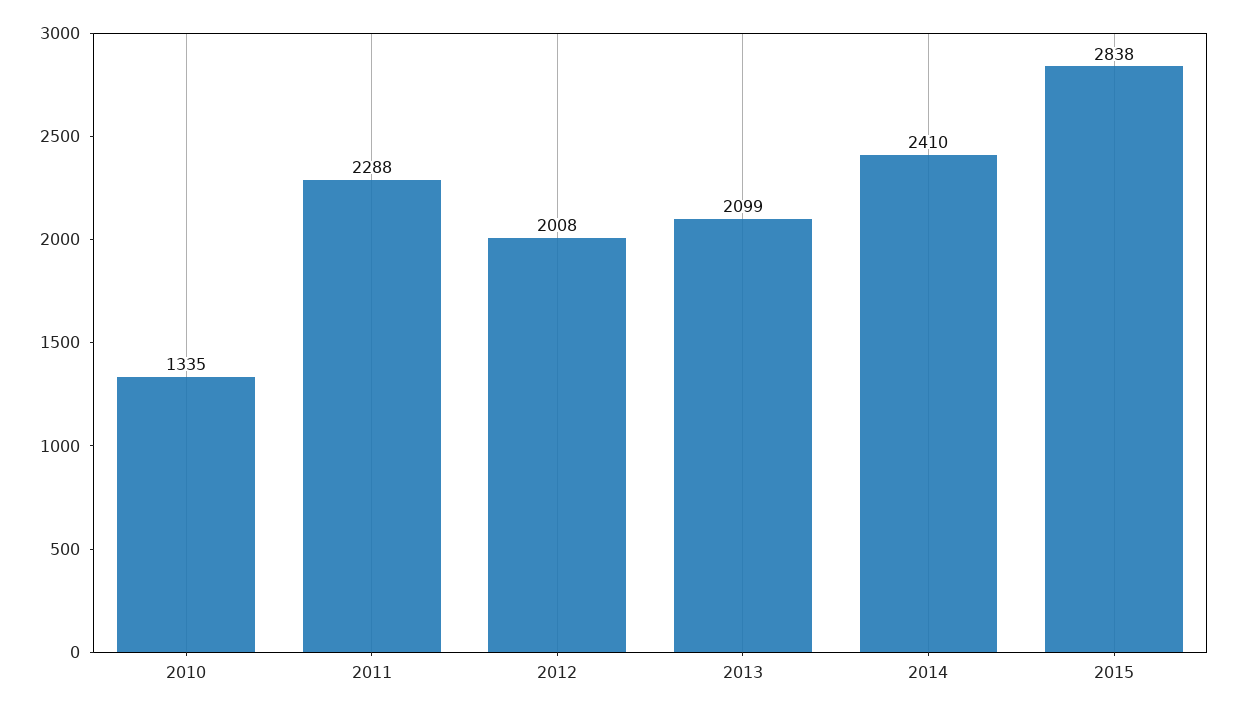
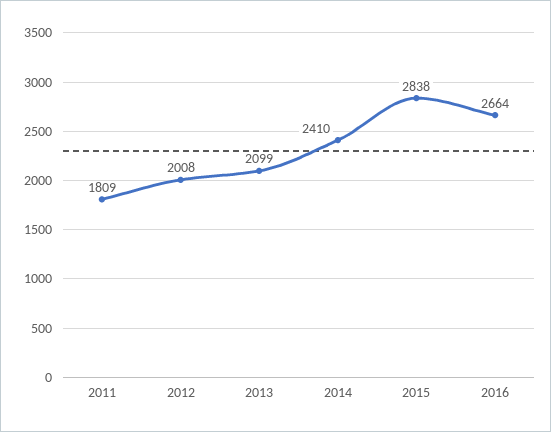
2010: 1335 -> none
2011: 2288 -> 1809
2016: none -> 2664

